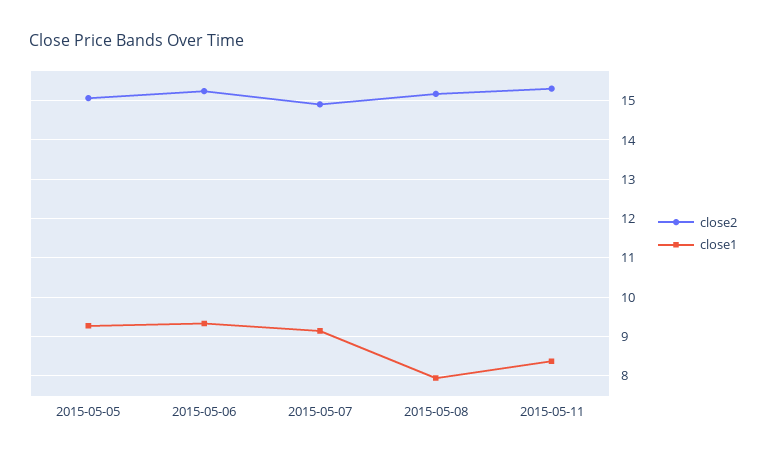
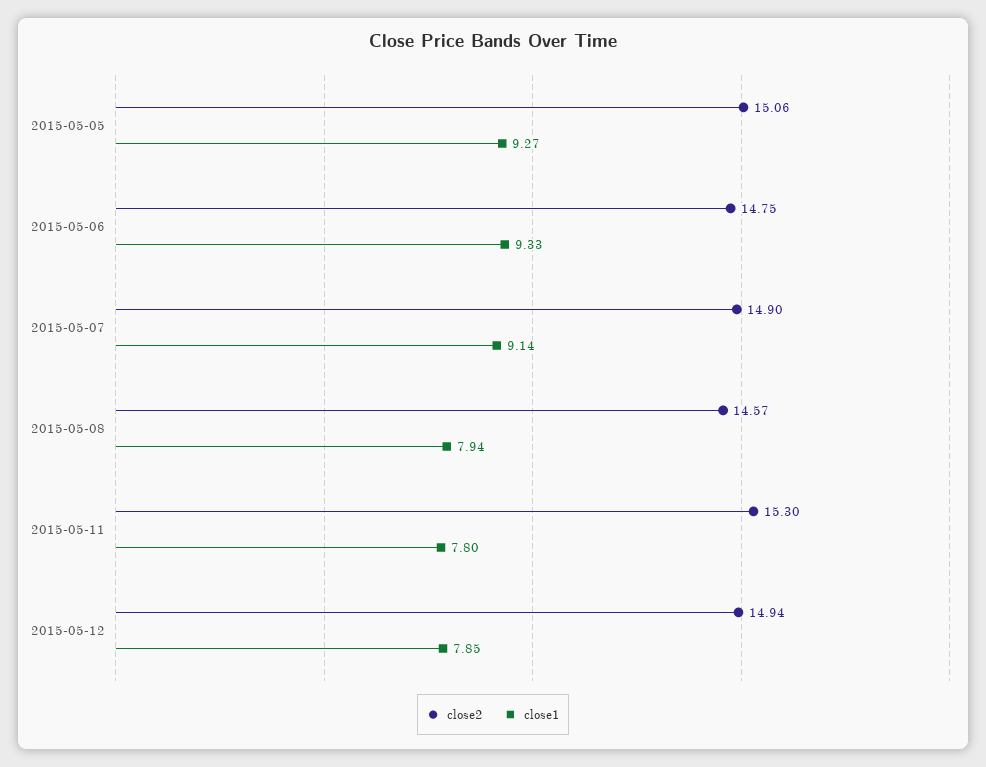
close2, 2015-05-06: 15.2 -> 14.75
close2, 2015-05-08: 15.2 -> 14.57
close1, 2015-05-11: 8.4 -> 7.8
close2, 2015-05-12: none -> 14.94
close1, 2015-05-12: none -> 7.85

